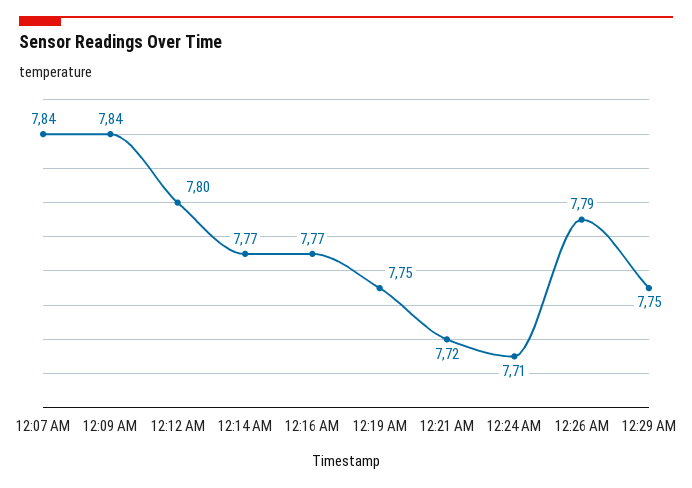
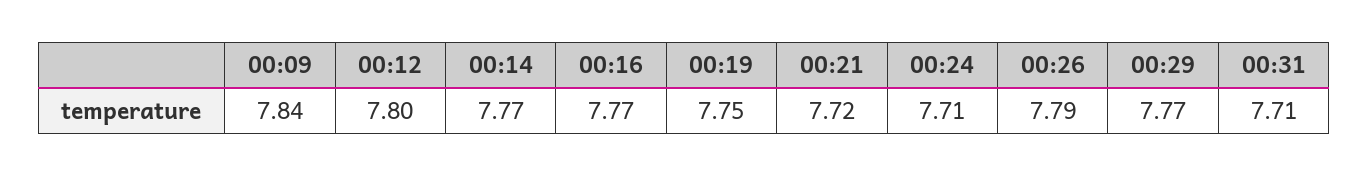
12:07 AM: 7.84 -> none
12:29 AM: 7.75 -> 7.77
00:31: none -> 7.71

